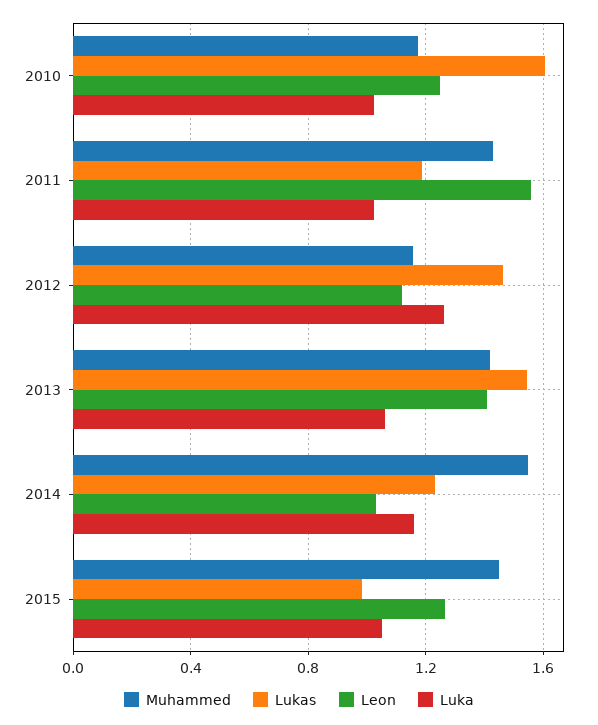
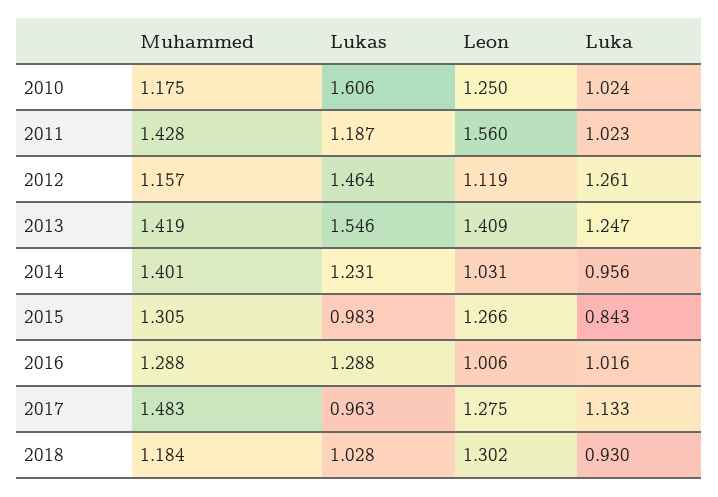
Luka, 2013: 1.05 -> 1.247
Muhammed, 2014: 1.55 -> 1.401
Luka, 2014: 1.15 -> 0.956
Muhammed, 2015: 1.45 -> 1.305
Luka, 2015: 1.05 -> 0.843
Muhammed, 2016: none -> 1.288
Lukas, 2016: none -> 1.288
Leon, 2016: none -> 1.006
Luka, 2016: none -> 1.016
Muhammed, 2017: none -> 1.483
Lukas, 2017: none -> 0.963
Leon, 2017: none -> 1.275
Luka, 2017: none -> 1.133
Muhammed, 2018: none -> 1.184
Lukas, 2018: none -> 1.028
Leon, 2018: none -> 1.302
Luka, 2018: none -> 0.93

